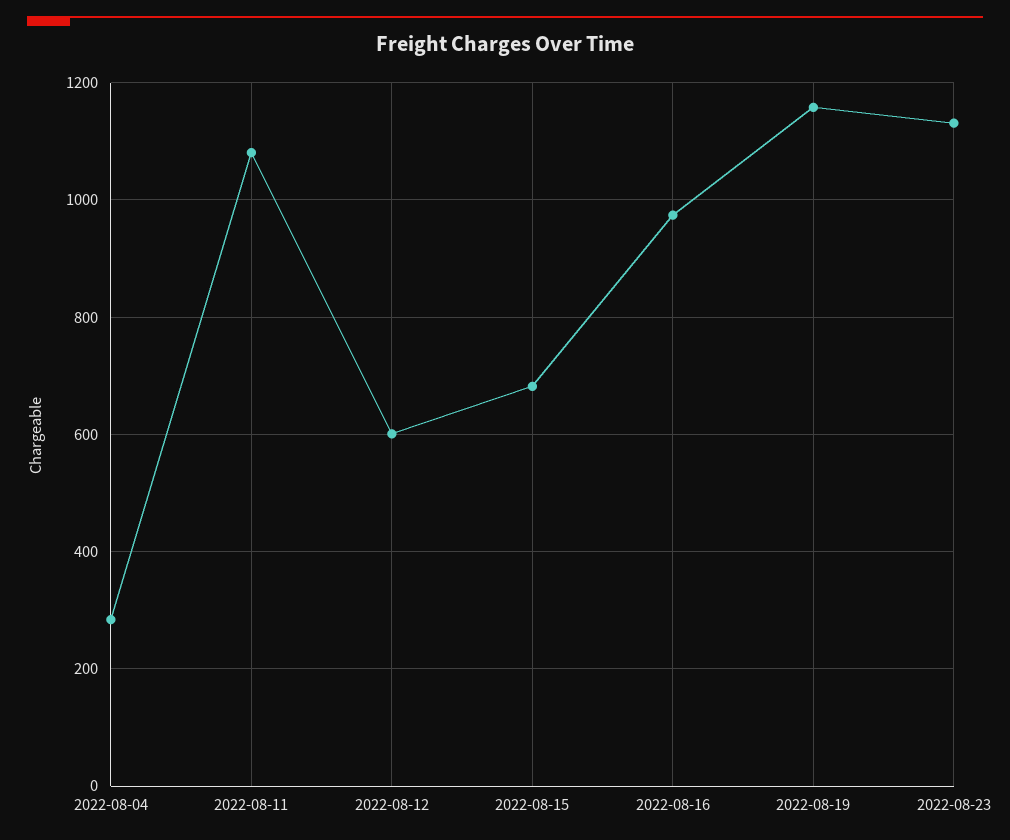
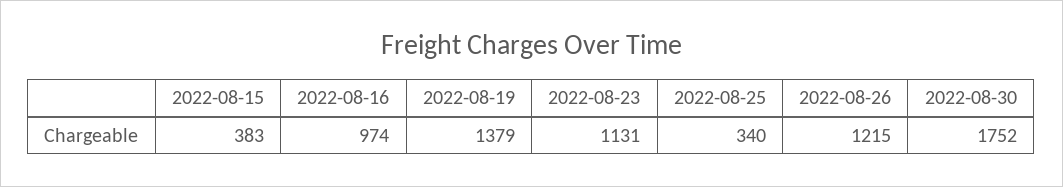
2022-08-04: 280 -> none
2022-08-11: 1080 -> none
2022-08-12: 600 -> none
2022-08-15: 680 -> 383
2022-08-19: 1160 -> 1379
2022-08-25: none -> 340
2022-08-26: none -> 1215
2022-08-30: none -> 1752

